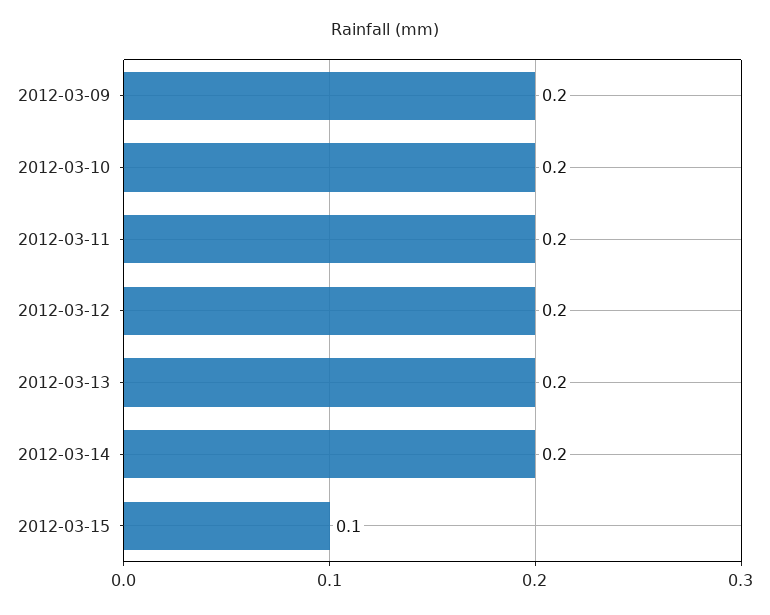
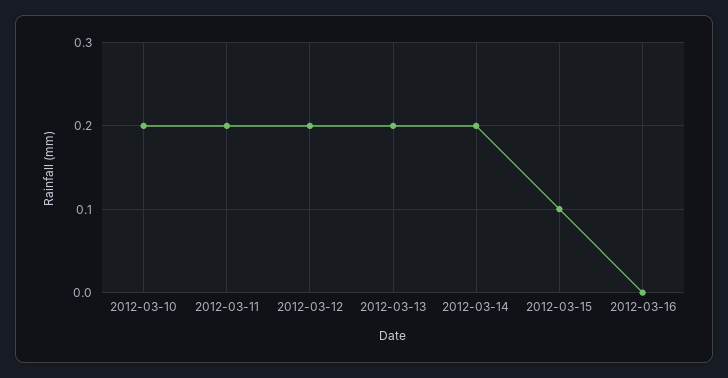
2012-03-09: 0.2 -> none
2012-03-16: none -> 0

